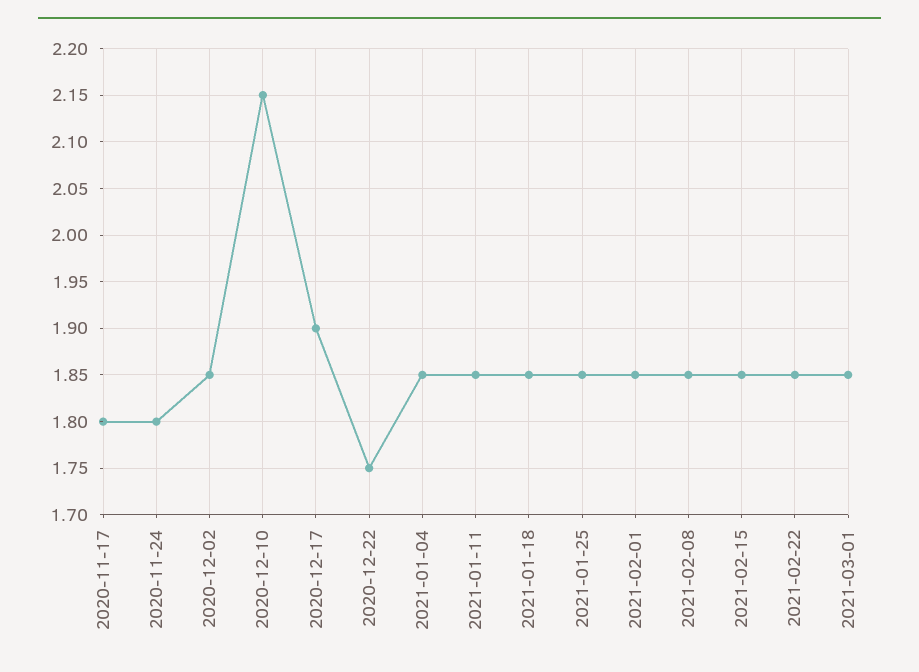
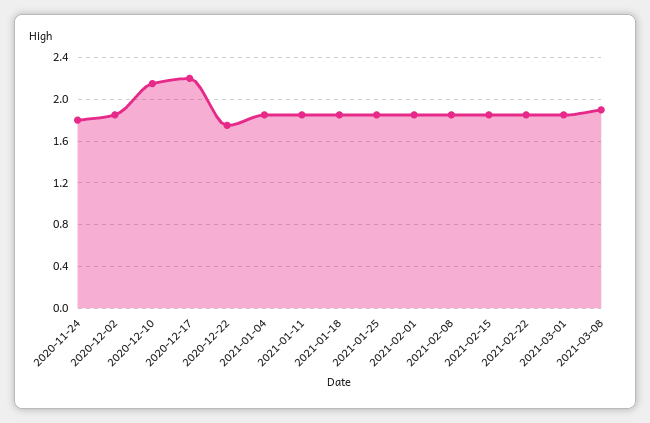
2020-11-17: 1.8 -> none
2020-12-17: 1.9 -> 2.2
2021-03-08: none -> 1.9

